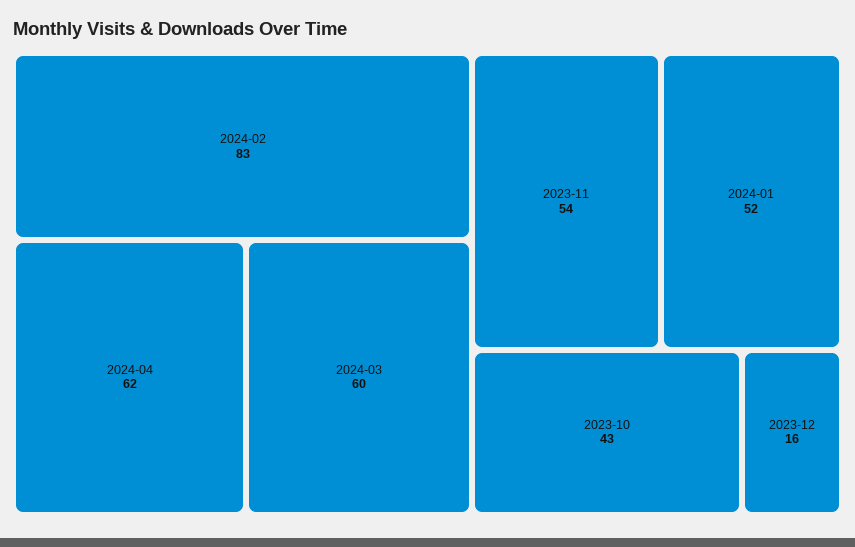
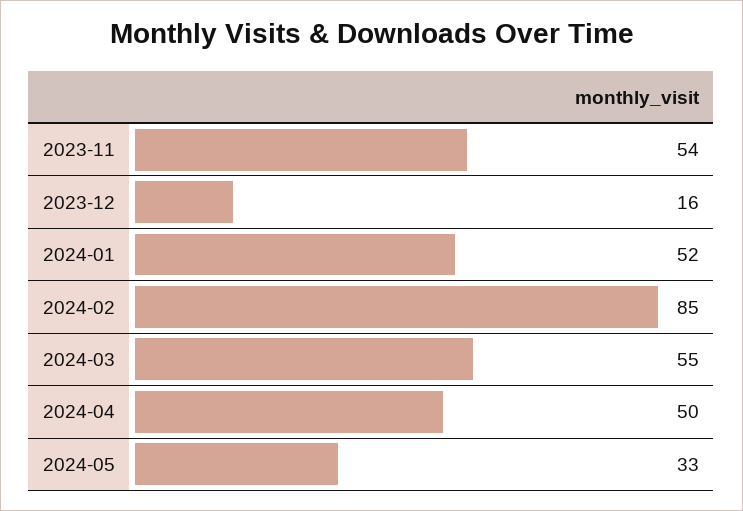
2024-02: 83 -> 85
2024-04: 62 -> 50
2024-03: 60 -> 55
2023-10: 43 -> none
2024-05: none -> 33

